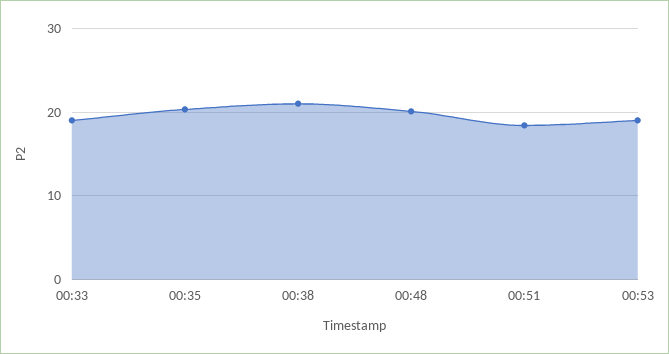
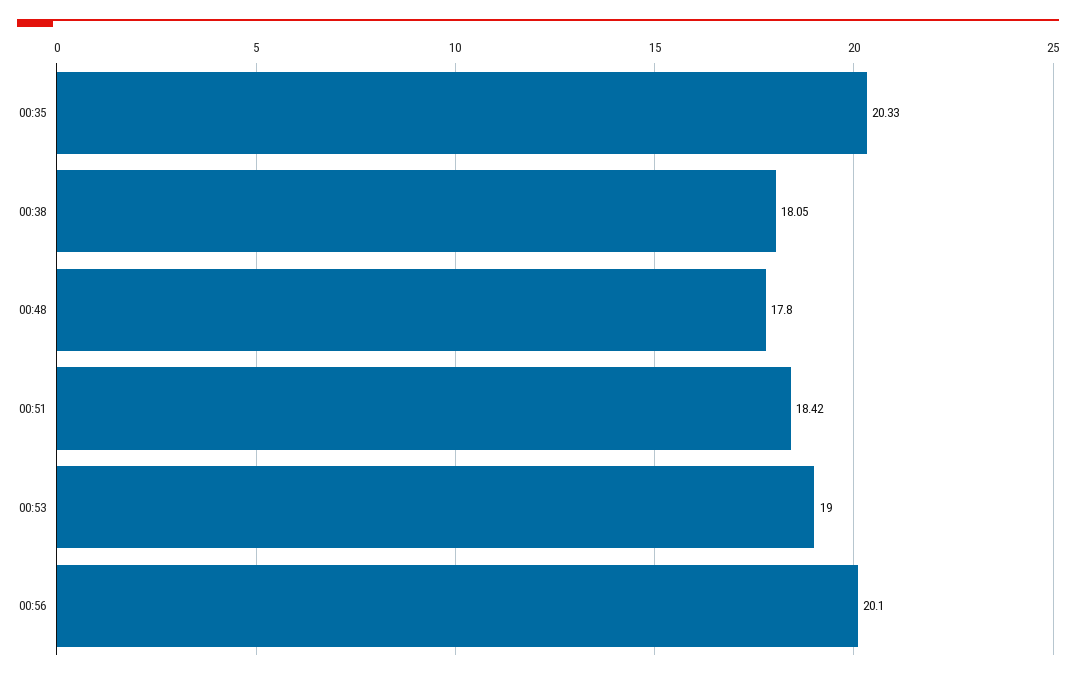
00:33: 19 -> none
00:38: 21 -> 18.05
00:48: 20 -> 17.8
00:56: none -> 20.1

